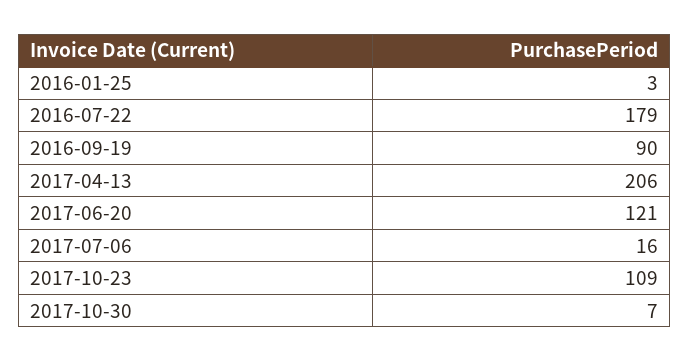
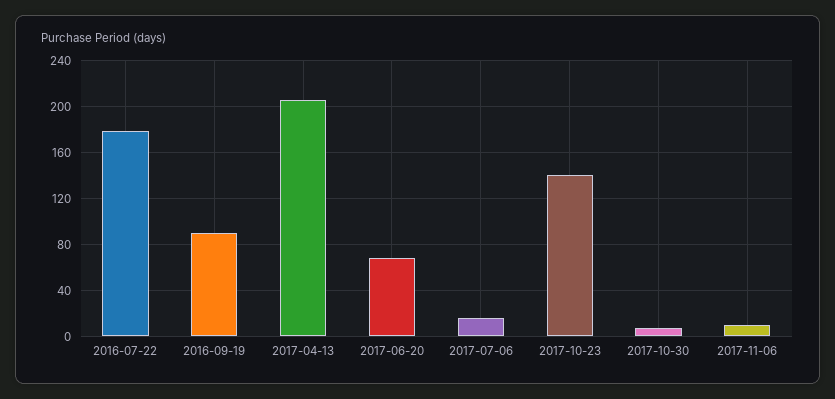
2016-01-25: 3 -> none
2017-06-20: 121 -> 70
2017-10-23: 109 -> 140
2017-11-06: none -> 10

